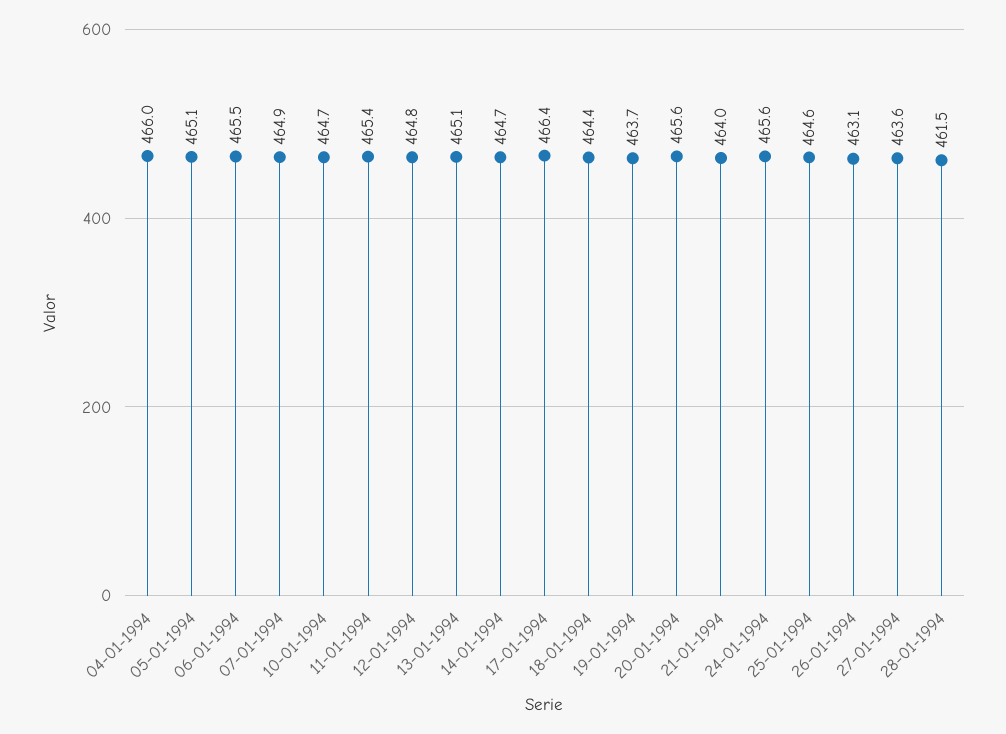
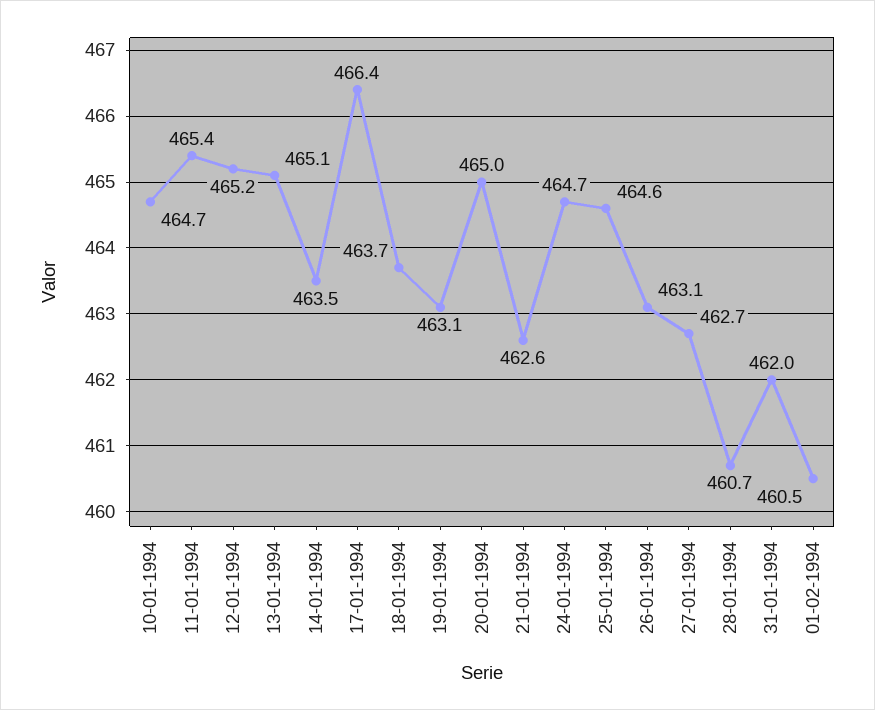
04-01-1994: 466 -> none
05-01-1994: 465.1 -> none
06-01-1994: 465.5 -> none
07-01-1994: 464.9 -> none
12-01-1994: 464.8 -> 465.2
14-01-1994: 464.7 -> 463.5
18-01-1994: 464.4 -> 463.7
19-01-1994: 463.7 -> 463.1
20-01-1994: 465.6 -> 465
21-01-1994: 464 -> 462.6
24-01-1994: 465.6 -> 464.7
27-01-1994: 463.6 -> 462.7
28-01-1994: 461.5 -> 460.7
31-01-1994: none -> 462
01-02-1994: none -> 460.5

